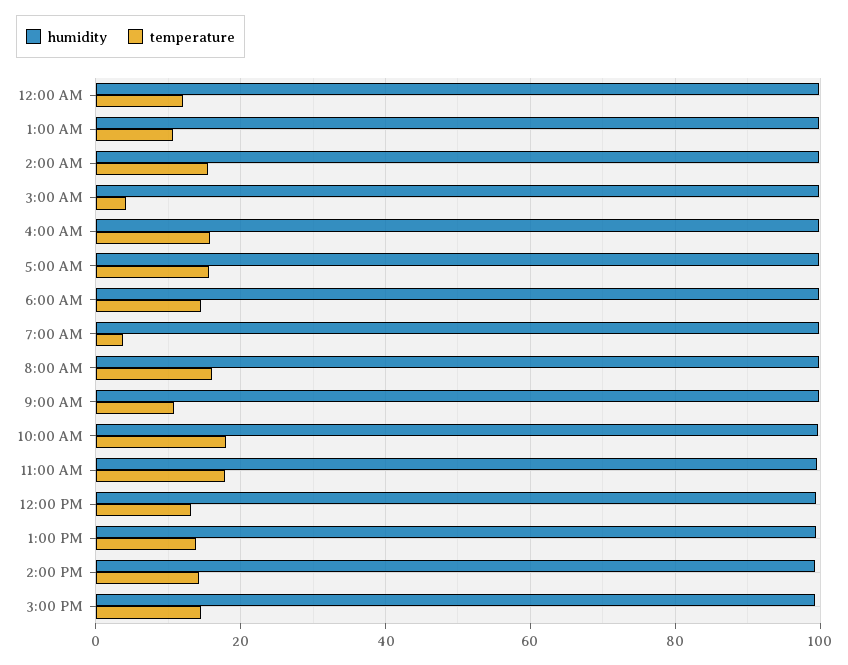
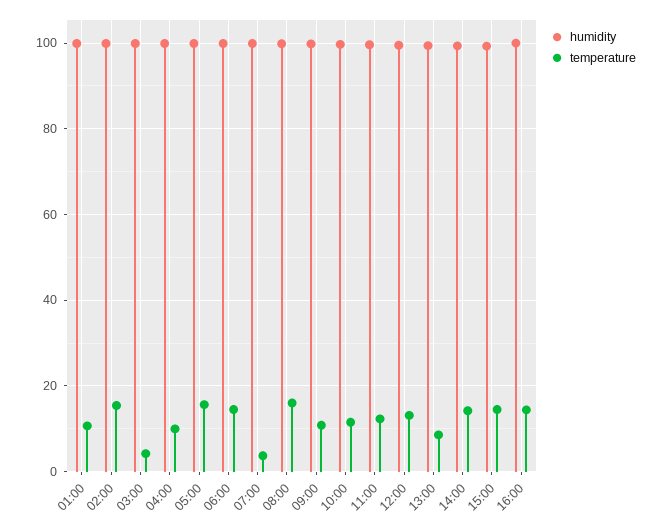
humidity, 12:00 AM: 100 -> none
temperature, 12:00 AM: 12 -> none
temperature, 4:00 AM: 16 -> 10
temperature, 10:00 AM: 18 -> 12
temperature, 11:00 AM: 18 -> 12
temperature, 1:00 PM: 14 -> 8
humidity, 16:00: none -> 100
temperature, 16:00: none -> 14

